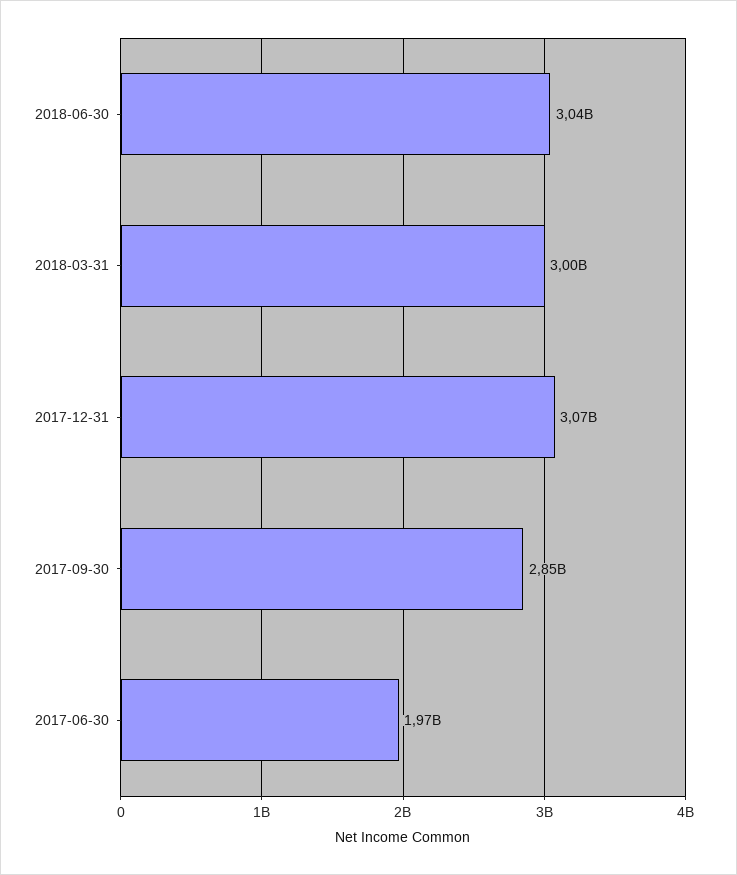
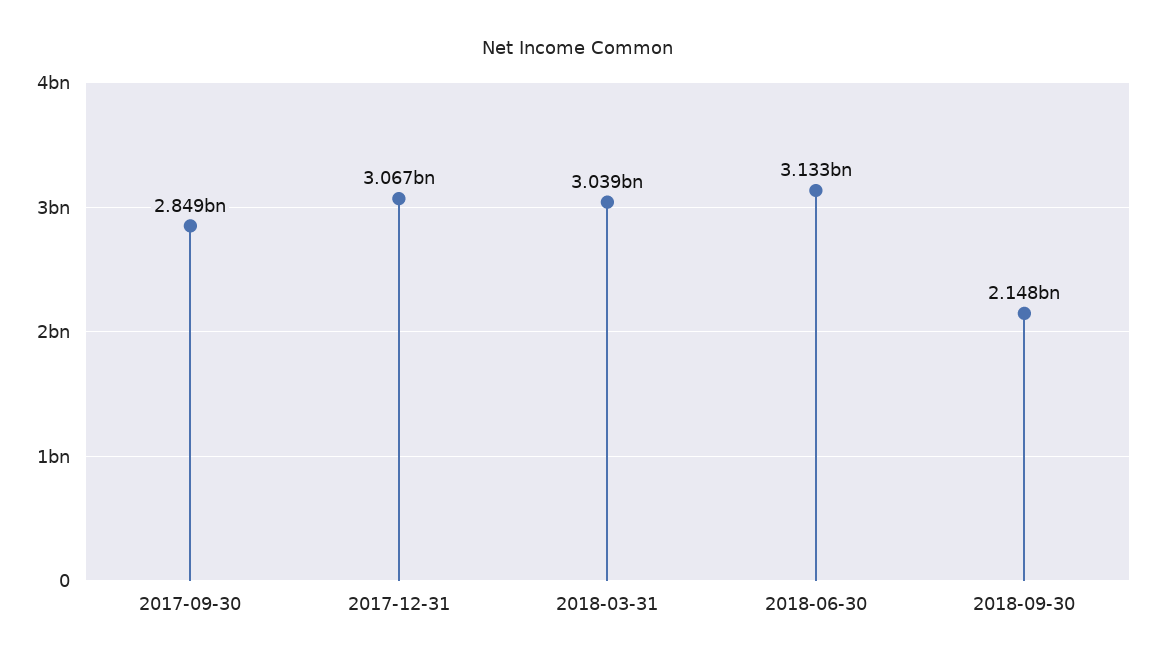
2018-06-30: 3040000000 -> 3133000000
2018-03-31: 3000000000 -> 3039000000
2017-06-30: 1970000000 -> none
2018-09-30: none -> 2148000000

